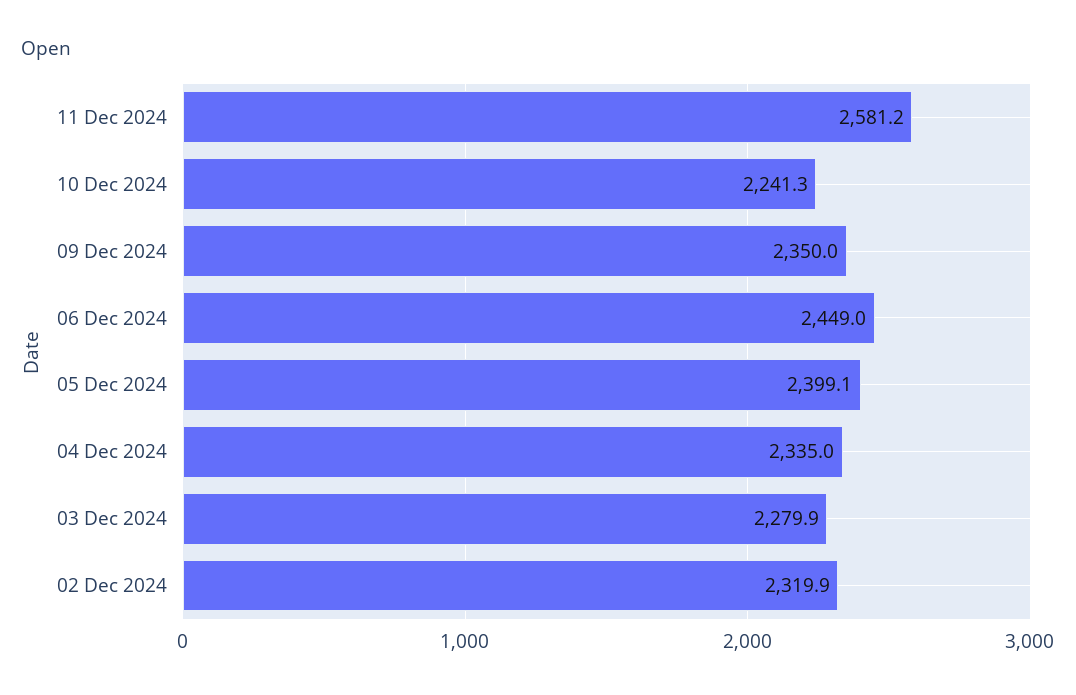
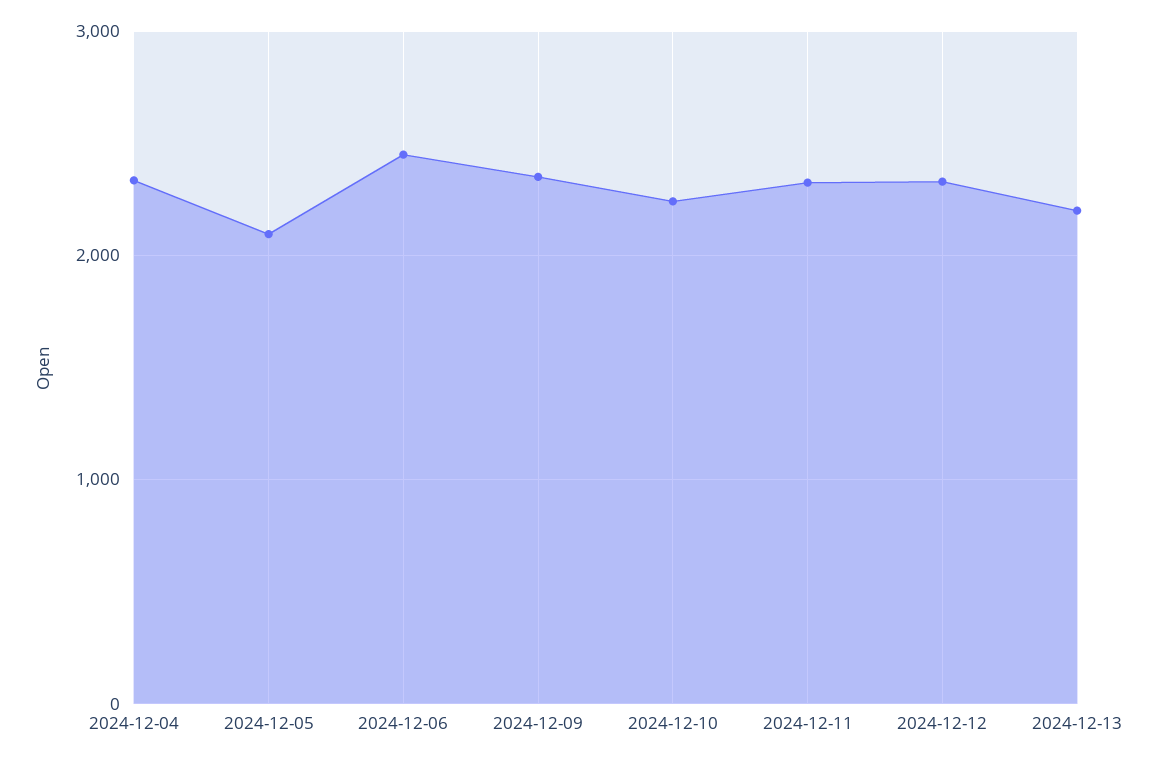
11 Dec 2024: 2581.2 -> 2300
05 Dec 2024: 2399.1 -> 2100
03 Dec 2024: 2279.9 -> none
02 Dec 2024: 2319.9 -> none
2024-12-12: none -> 2300
2024-12-13: none -> 2200

